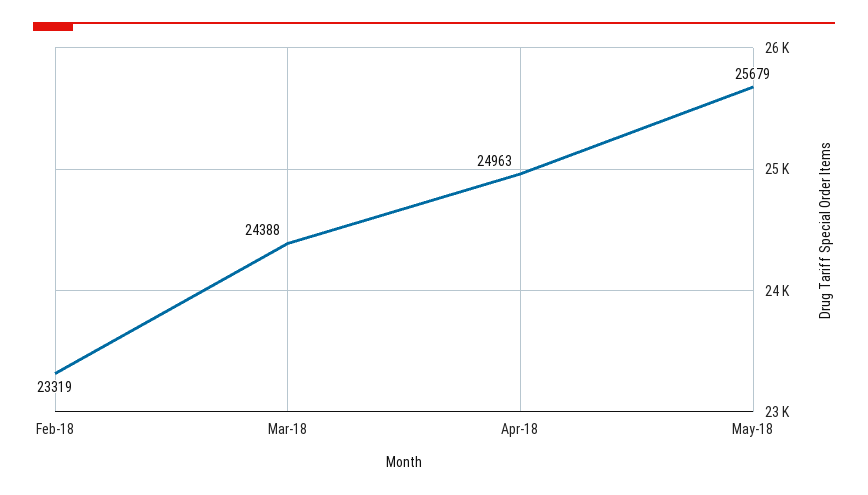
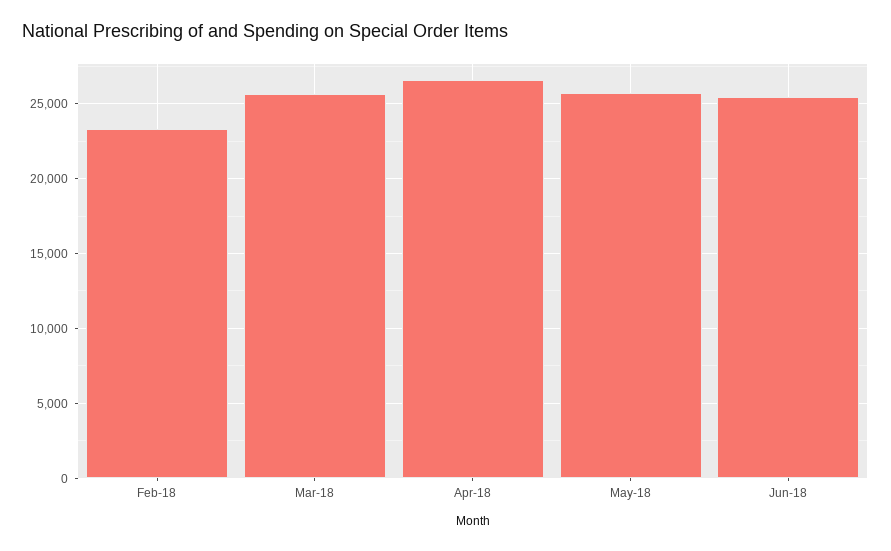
Mar-18: 24388 -> 25500
Apr-18: 24963 -> 26500
Jun-18: none -> 25500

